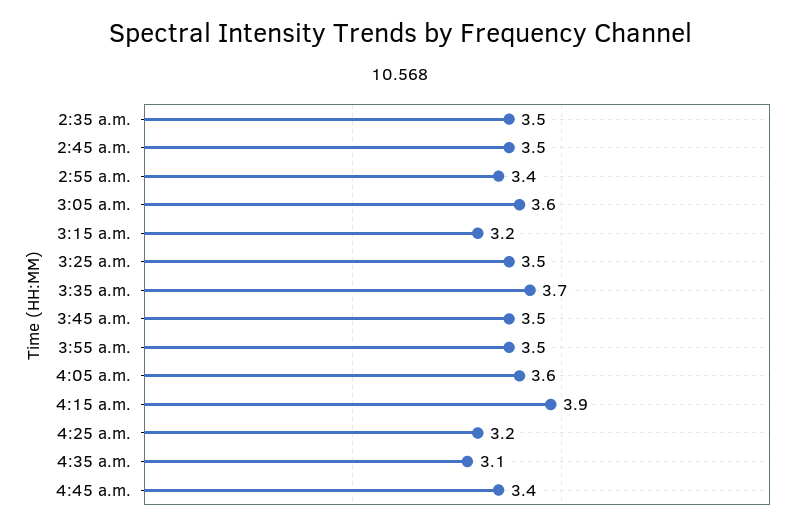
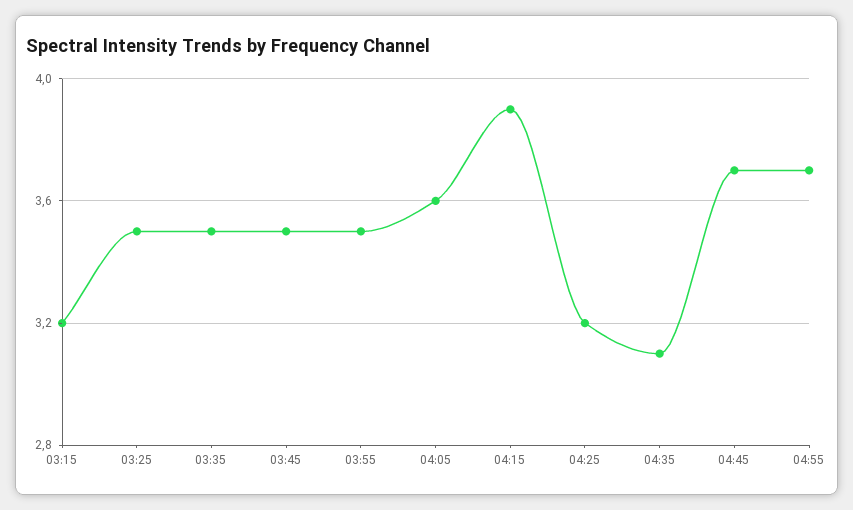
2:35 a.m.: 3.5 -> none
2:45 a.m.: 3.5 -> none
2:55 a.m.: 3.4 -> none
3:05 a.m.: 3.6 -> none
3:35 a.m.: 3.7 -> 3.5
4:45 a.m.: 3.4 -> 3.7
04:55: none -> 3.7

